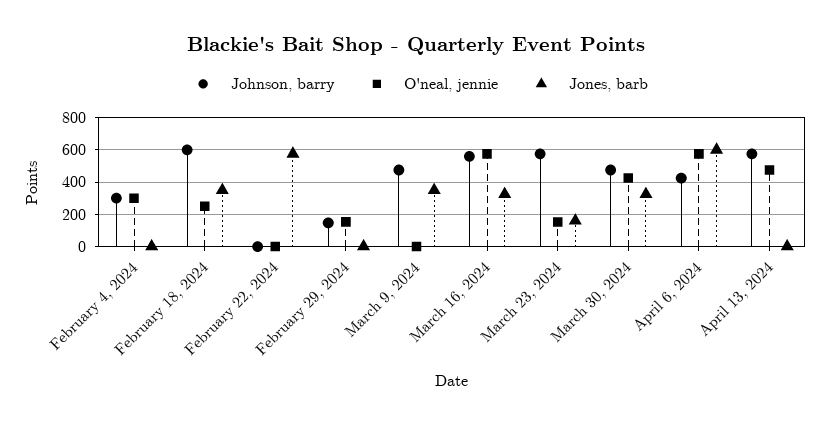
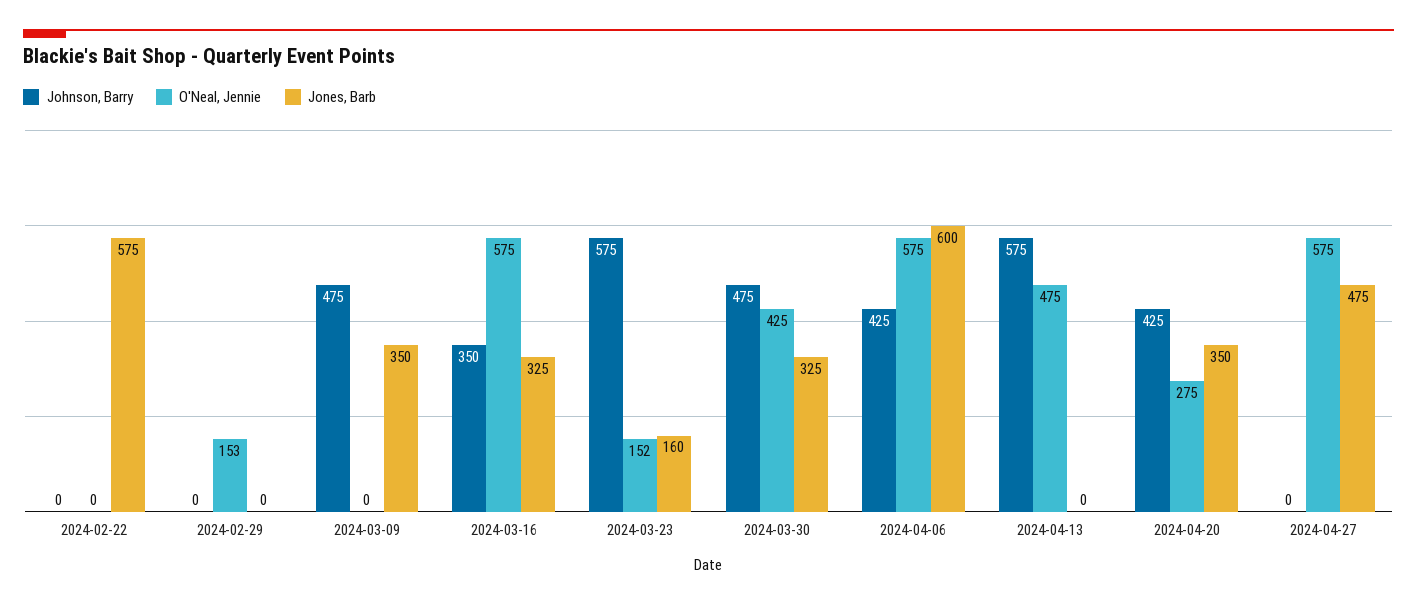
Johnson, barry, February 4, 2024: 300 -> none
O'neal, jennie, February 4, 2024: 300 -> none
Jones, barb, February 4, 2024: 0 -> none
Johnson, barry, February 18, 2024: 600 -> none
O'neal, jennie, February 18, 2024: 250 -> none
Jones, barb, February 18, 2024: 350 -> none
Johnson, barry, February 29, 2024: 150 -> 0
Johnson, barry, March 16, 2024: 550 -> 350
Johnson, barry, 2024-04-20: none -> 425
O'neal, jennie, 2024-04-20: none -> 275
Jones, barb, 2024-04-20: none -> 350
Johnson, barry, 2024-04-27: none -> 0
O'neal, jennie, 2024-04-27: none -> 575
Jones, barb, 2024-04-27: none -> 475

